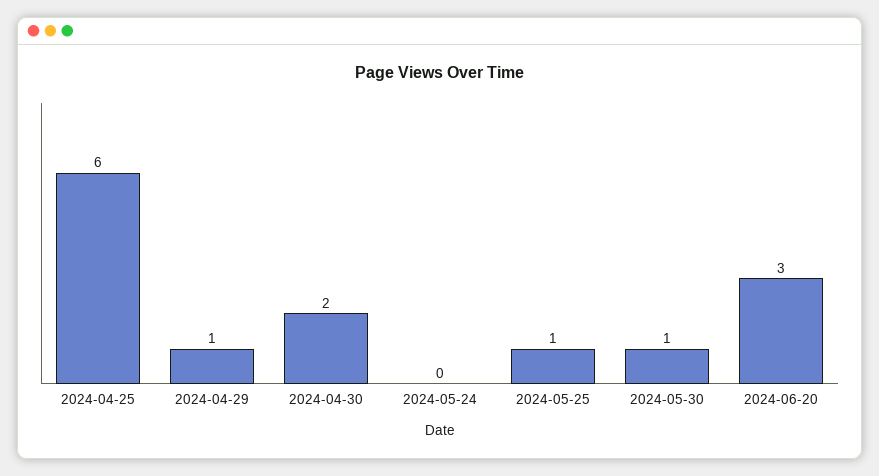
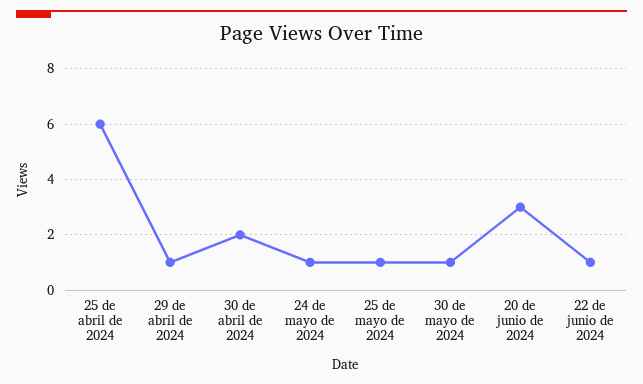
2024-05-24: 0 -> 1
22 de junio de 2024: none -> 1

